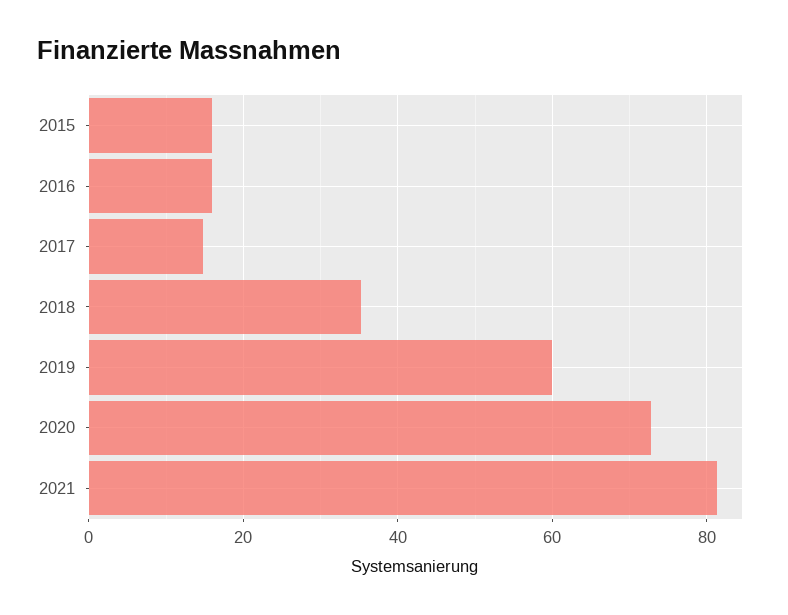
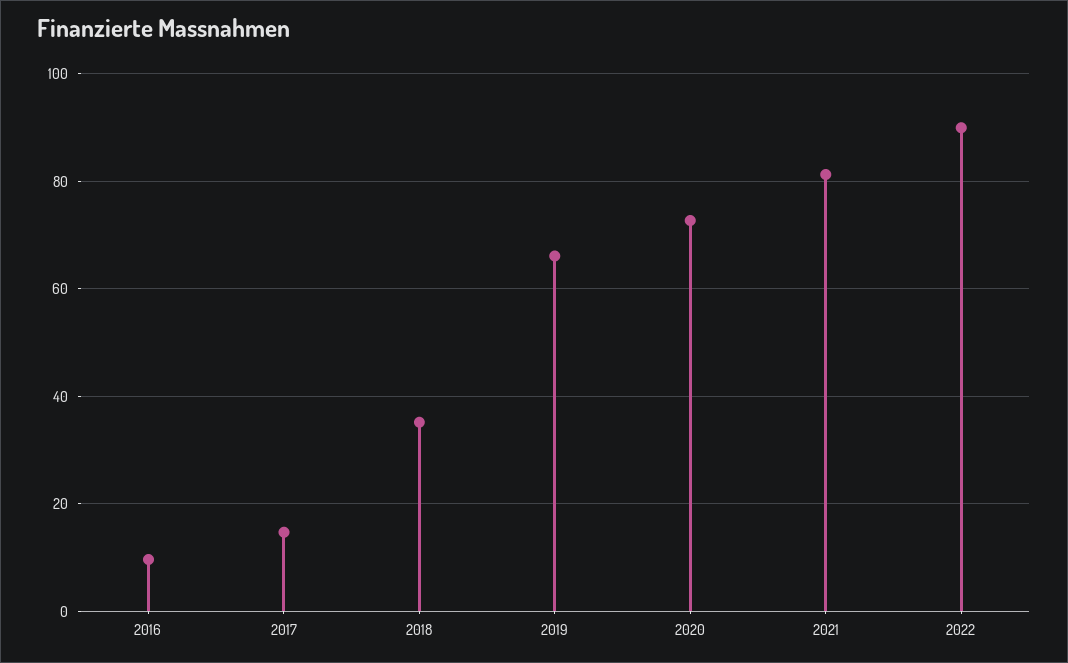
2015: 16 -> none
2016: 16 -> 10
2019: 60 -> 66
2022: none -> 90

